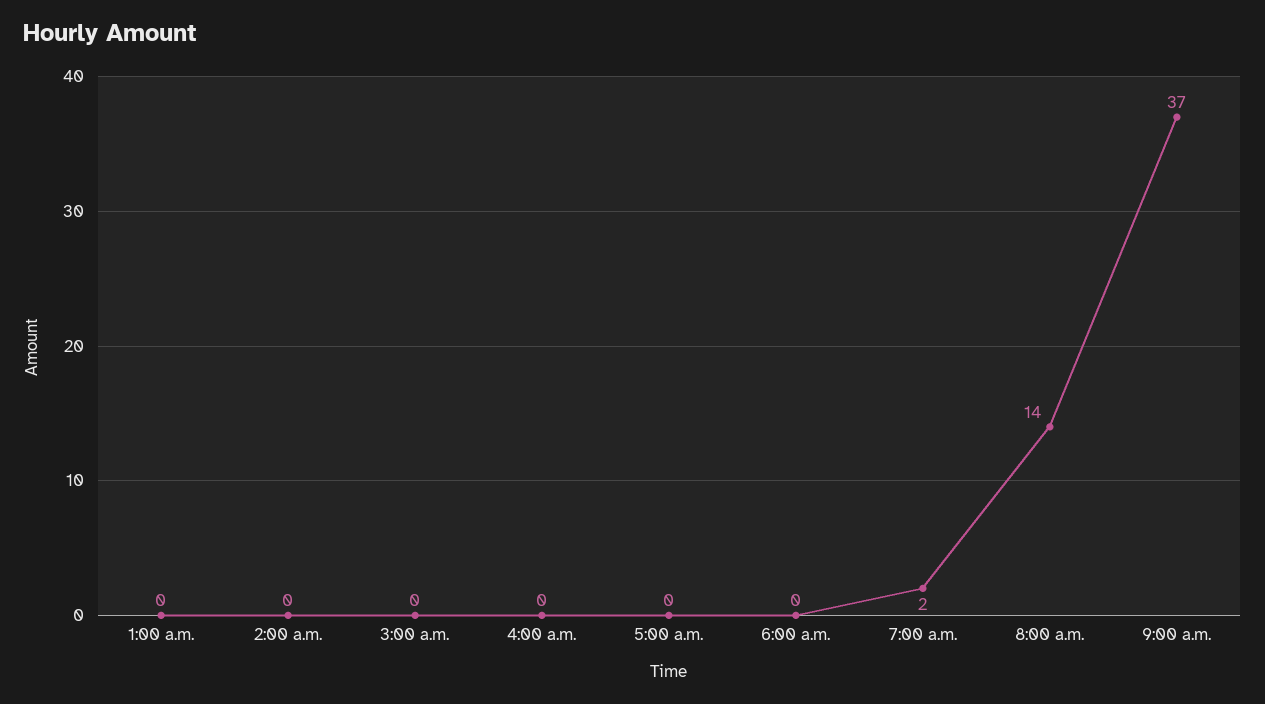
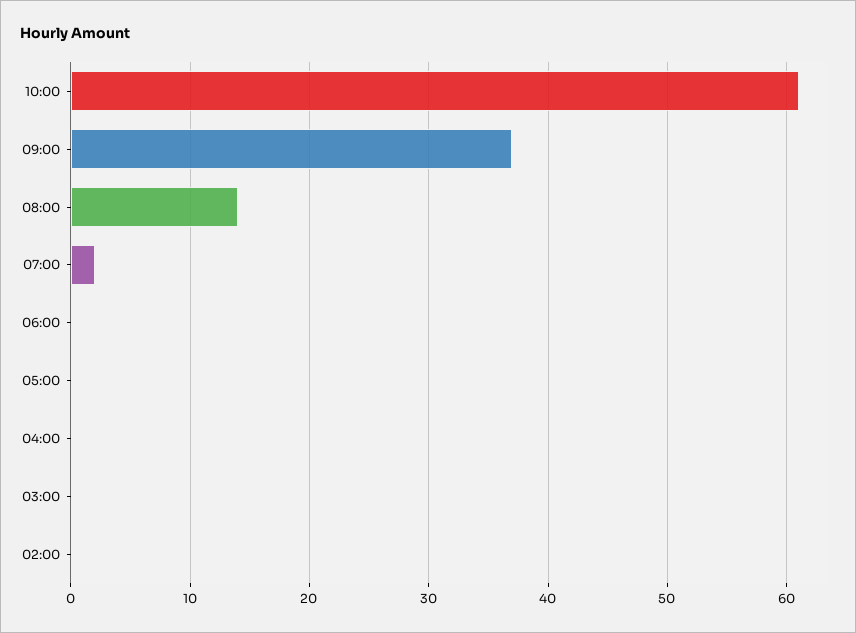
1:00 a.m.: 0 -> none
10:00: none -> 61

